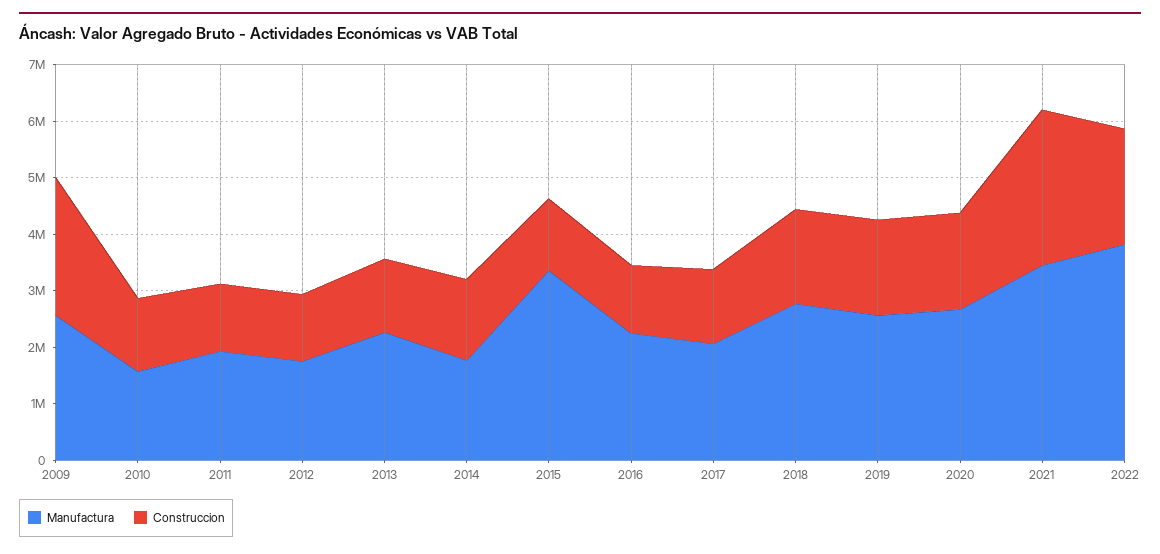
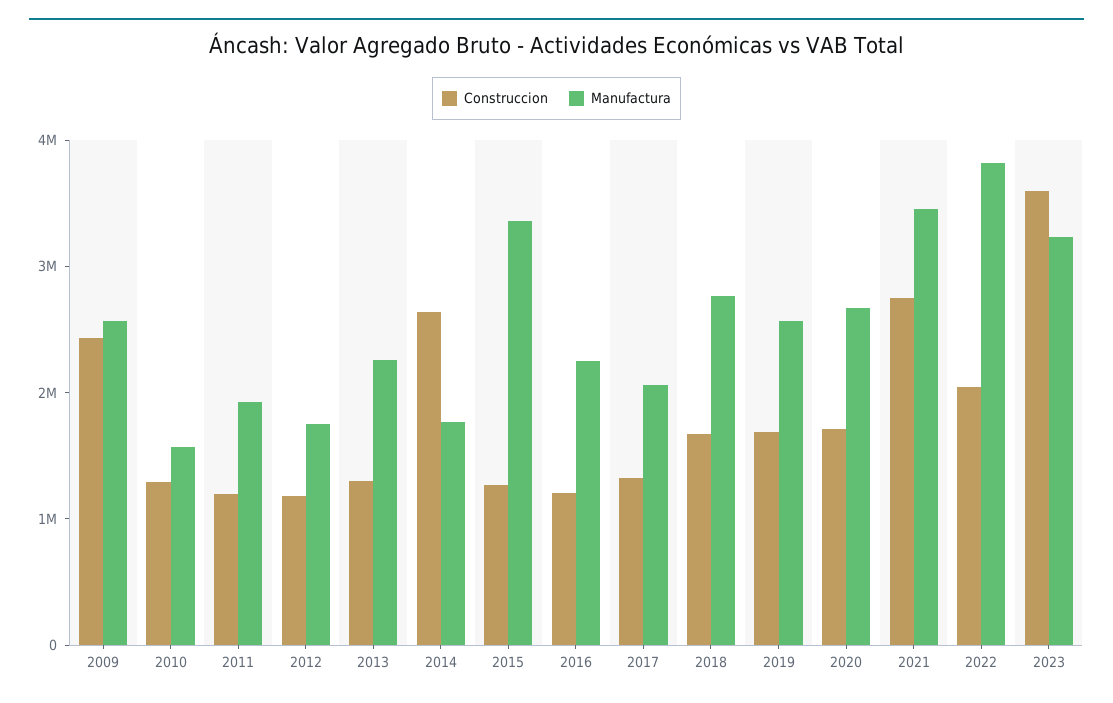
Construccion, 2014: 1400000 -> 2600000
Construccion, 2023: none -> 3600000
Manufactura, 2023: none -> 3200000

